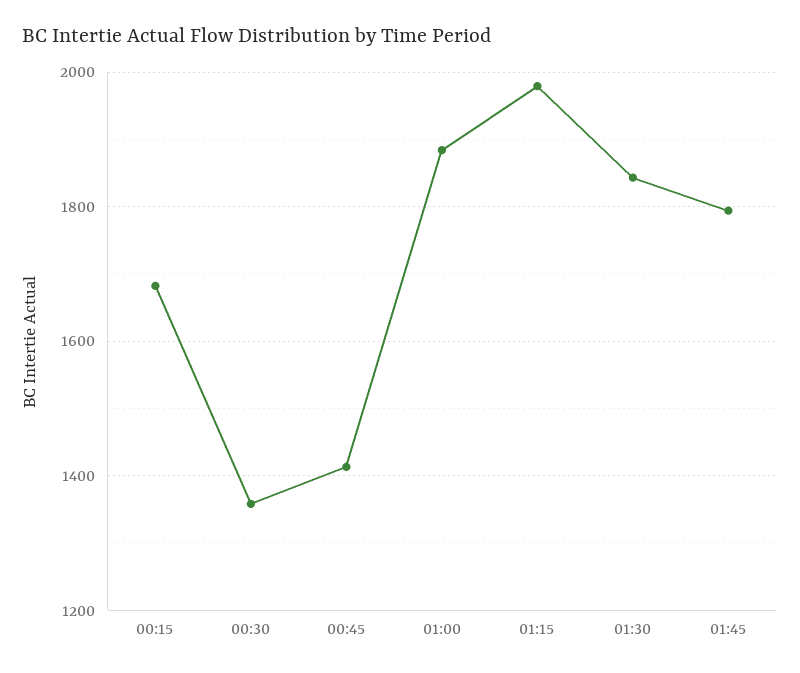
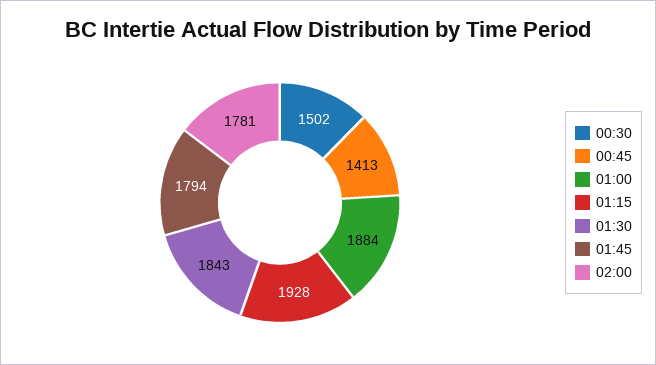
00:15: 1680 -> none
00:30: 1360 -> 1502
01:15: 1980 -> 1928
02:00: none -> 1781

